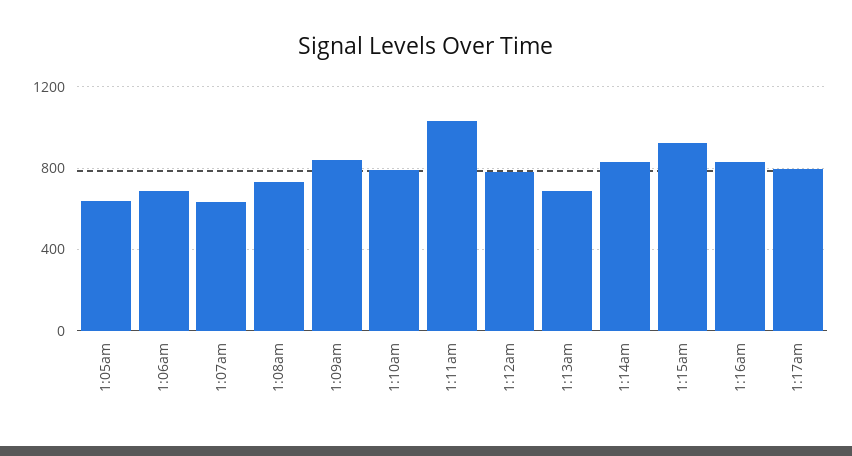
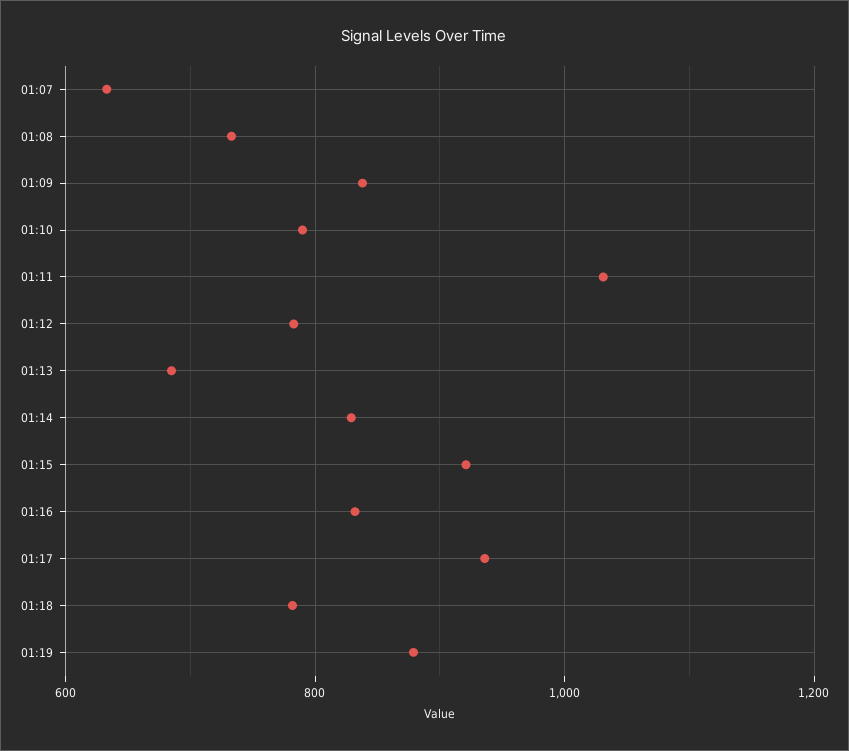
1:05am: 650 -> none
1:06am: 700 -> none
1:17am: 800 -> 940
01:18: none -> 780
01:19: none -> 880

